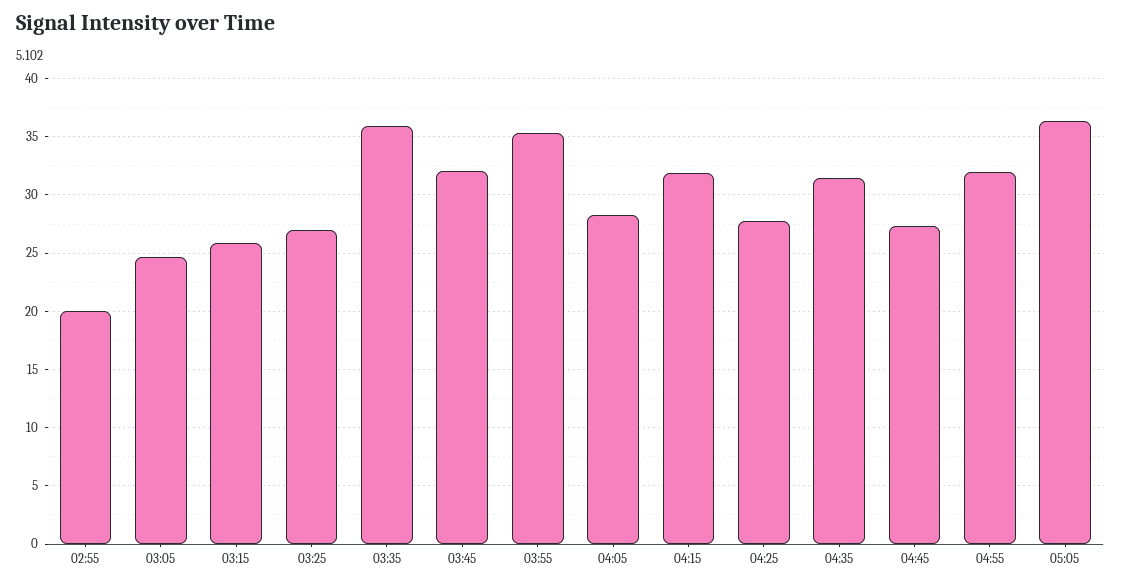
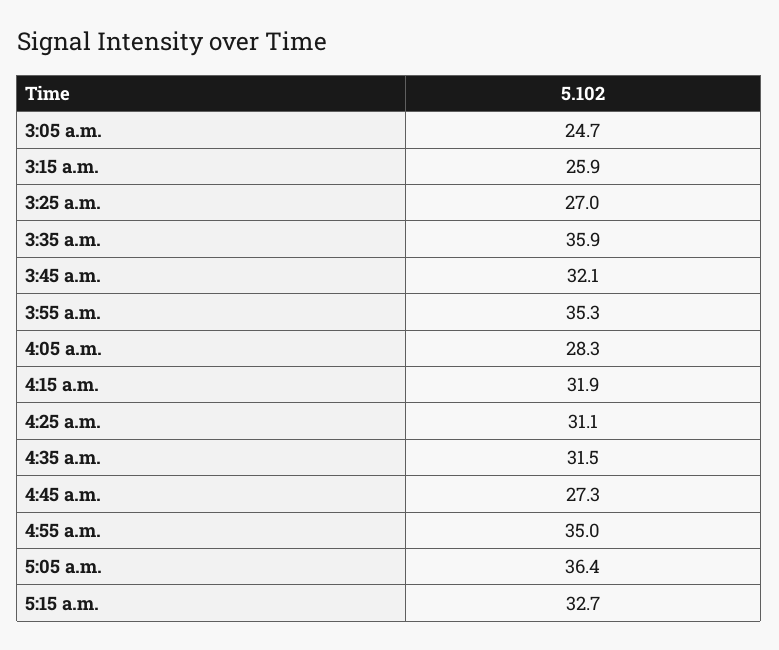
02:55: 20 -> none
04:25: 28 -> 31.1
04:55: 32 -> 35
5:15 a.m.: none -> 32.7

